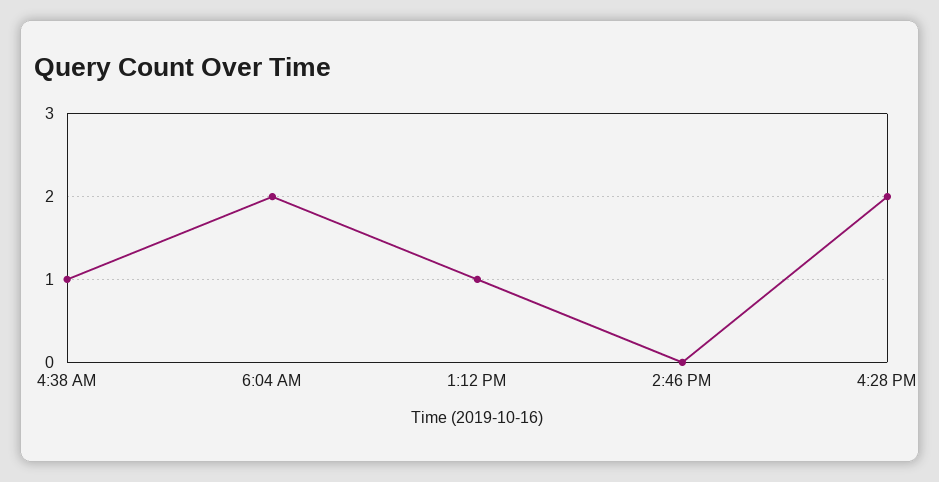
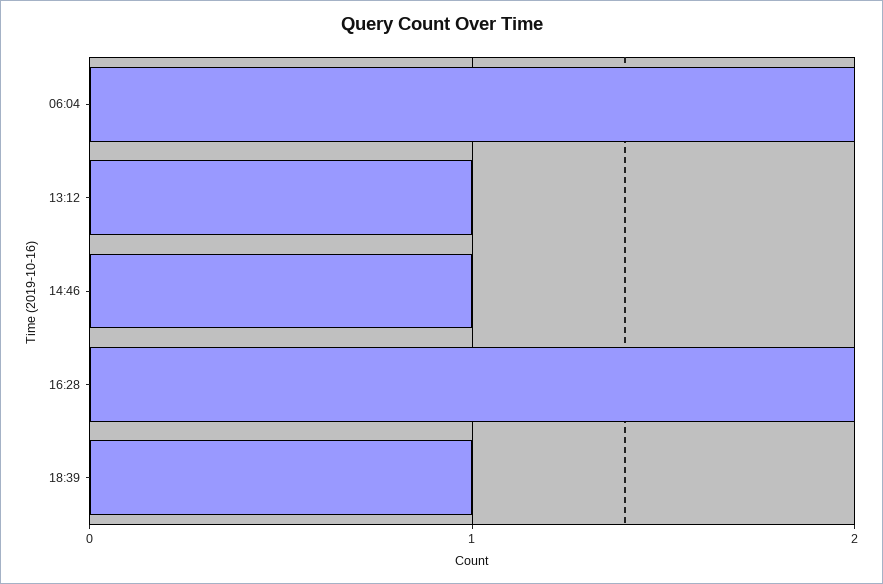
4:38 AM: 1 -> none
2:46 PM: 0 -> 1
18:39: none -> 1

